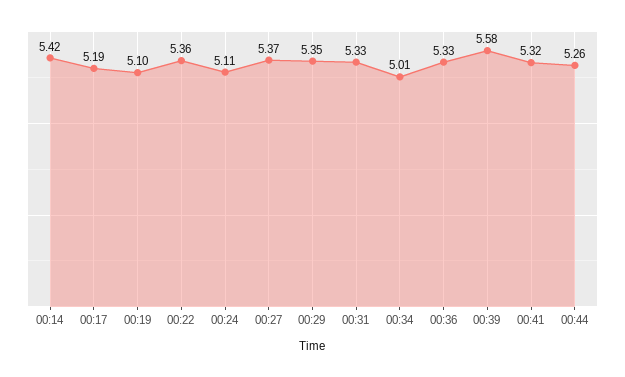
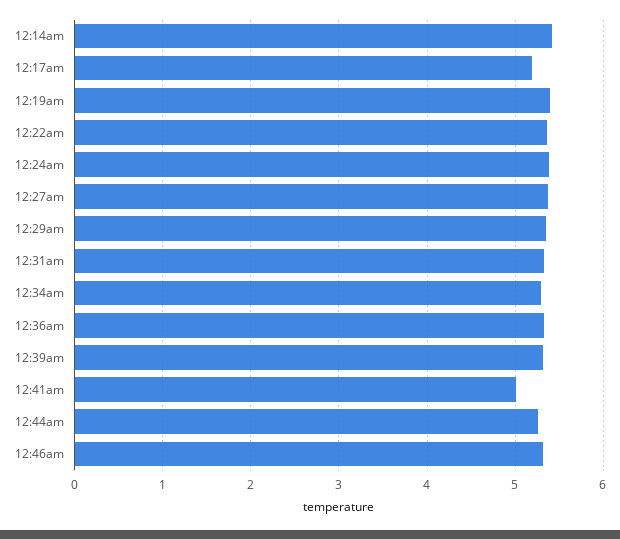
00:19: 5.1 -> 5.4
00:24: 5.11 -> 5.4
00:34: 5.01 -> 5.3
00:39: 5.58 -> 5.3
00:41: 5.32 -> 5
12:46am: none -> 5.3

